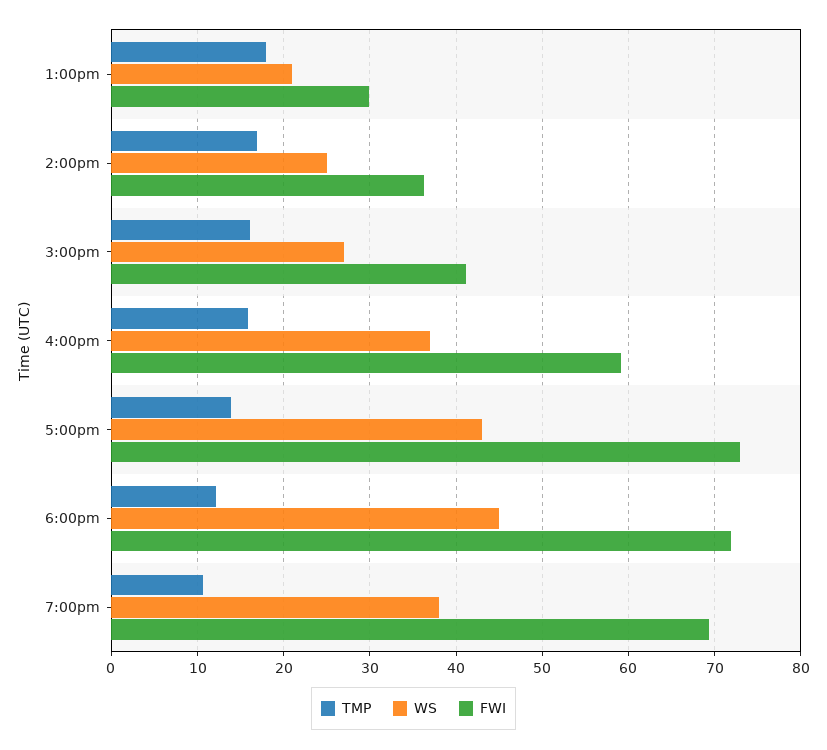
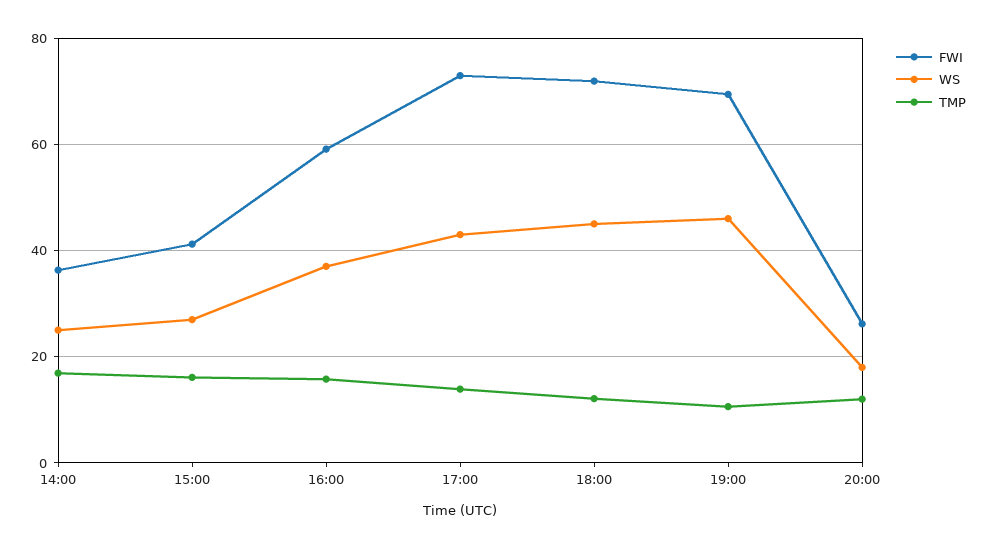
TMP, 1:00pm: 18 -> none
WS, 1:00pm: 21 -> none
FWI, 1:00pm: 30 -> none
WS, 7:00pm: 38 -> 46
FWI, 20:00: none -> 26
WS, 20:00: none -> 18
TMP, 20:00: none -> 12

